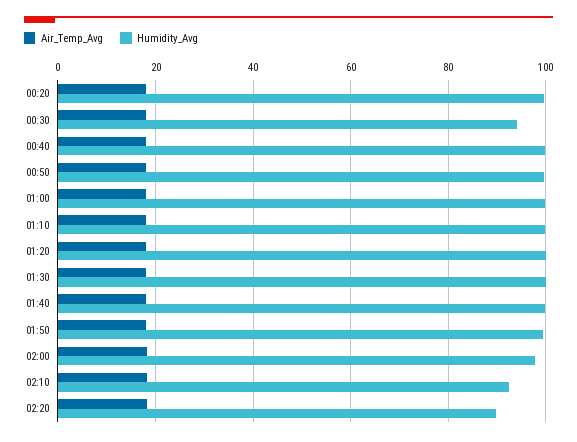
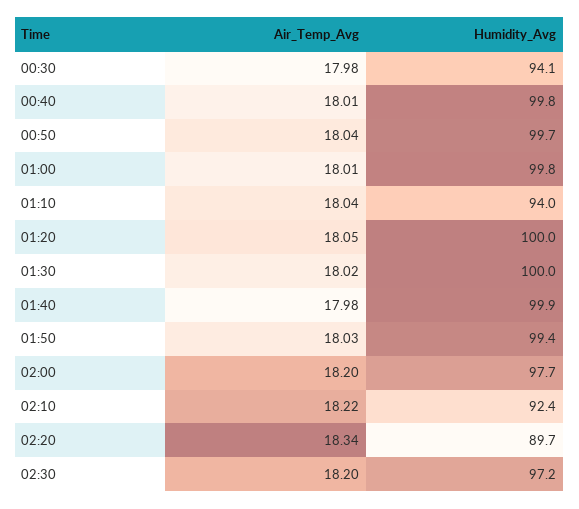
Air_Temp_Avg, 00:20: 18 -> none
Humidity_Avg, 00:20: 100 -> none
Humidity_Avg, 01:10: 100 -> 94
Air_Temp_Avg, 02:30: none -> 18.2
Humidity_Avg, 02:30: none -> 97.2

